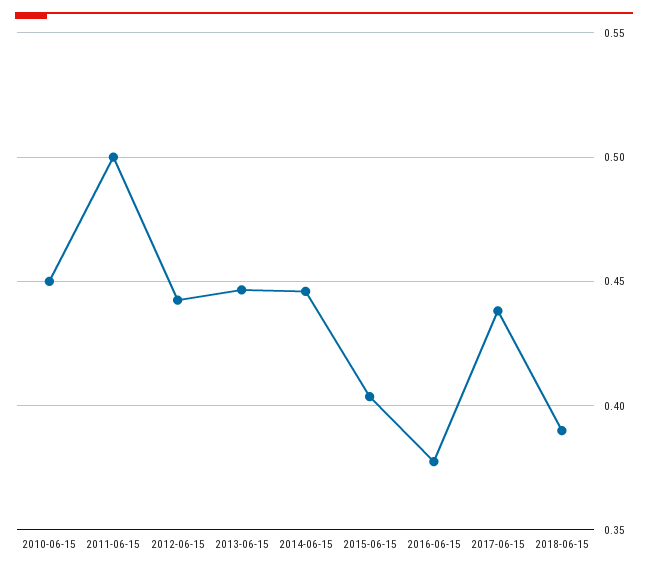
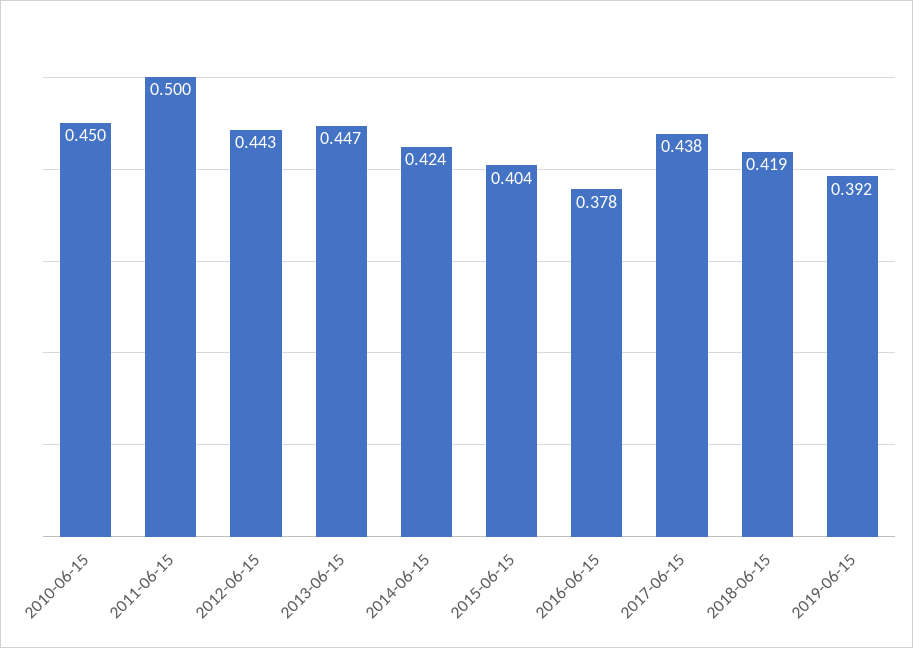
2014-06-15: 0.445 -> 0.424
2018-06-15: 0.39 -> 0.419
2019-06-15: none -> 0.392

